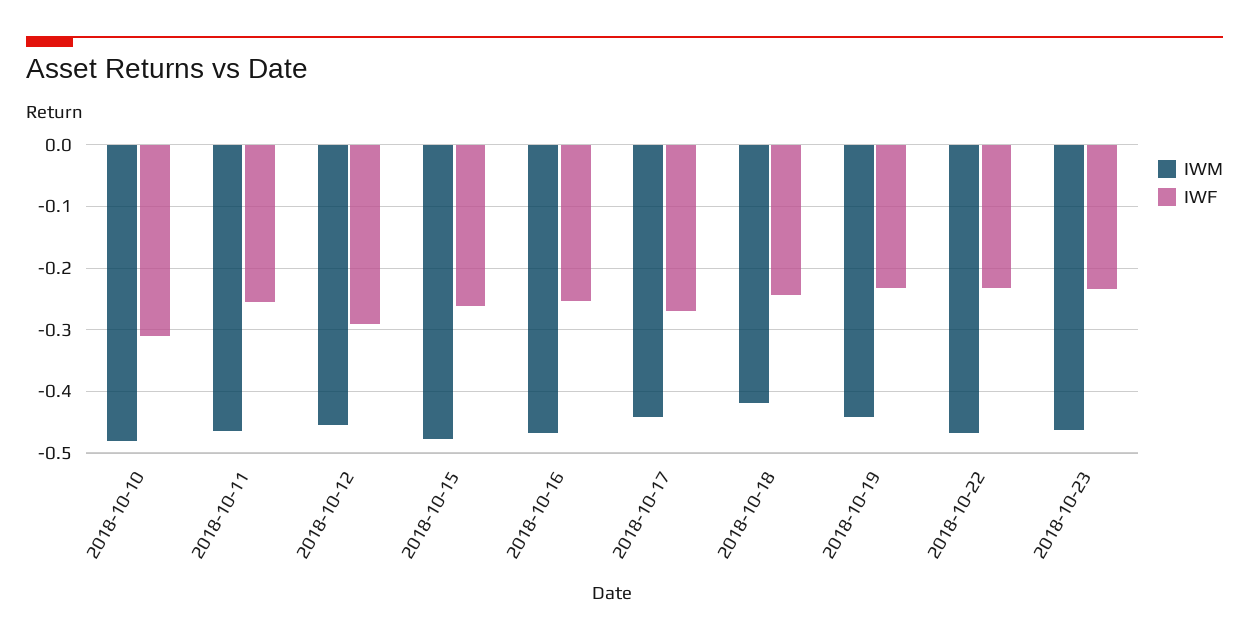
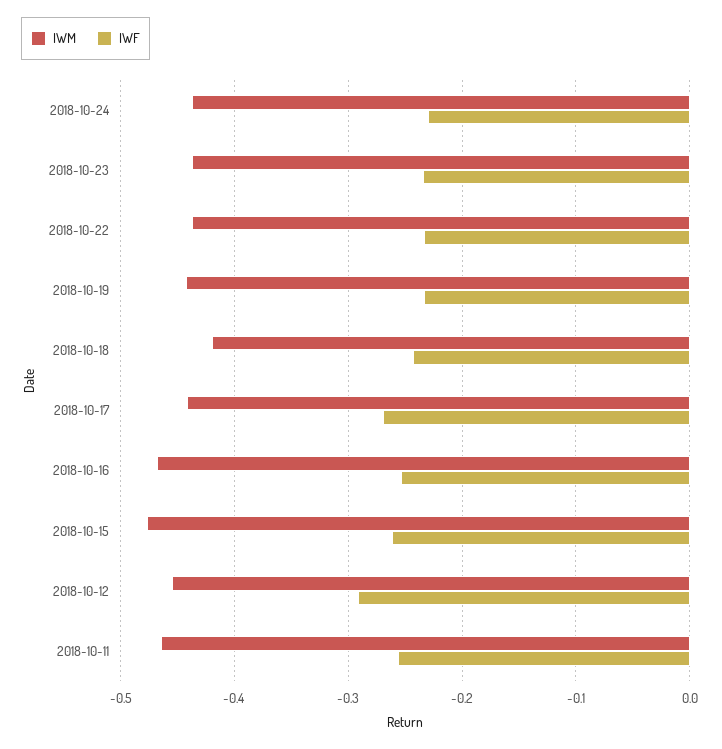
IWM, 2018-10-10: -0.48 -> none
IWF, 2018-10-10: -0.31 -> none
IWM, 2018-10-22: -0.47 -> -0.44
IWM, 2018-10-23: -0.46 -> -0.44
IWM, 2018-10-24: none -> -0.44
IWF, 2018-10-24: none -> -0.23

